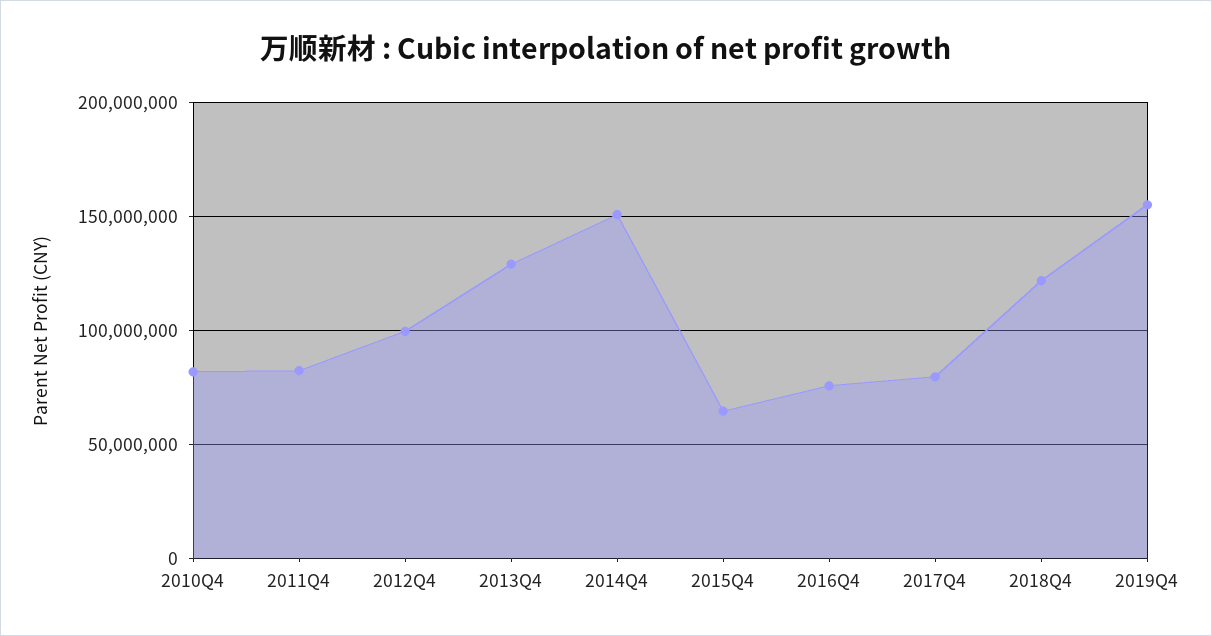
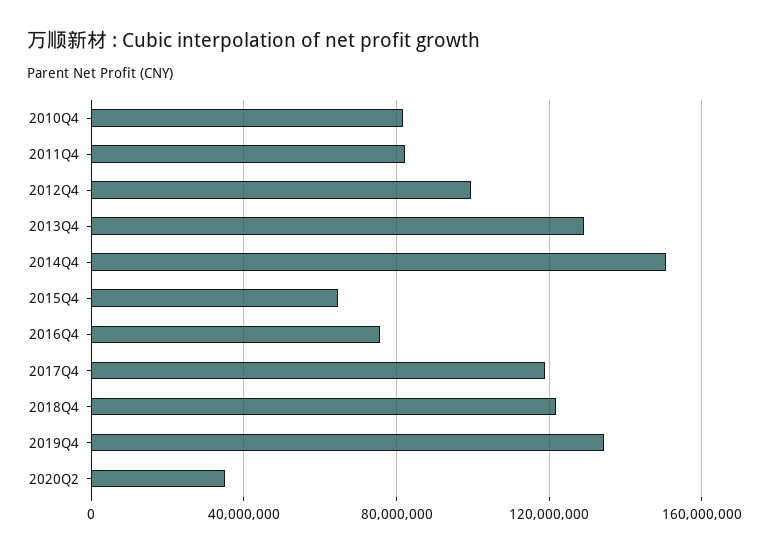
2017Q4: 80000000 -> 120000000
2019Q4: 155000000 -> 135000000
2020Q2: none -> 35000000

